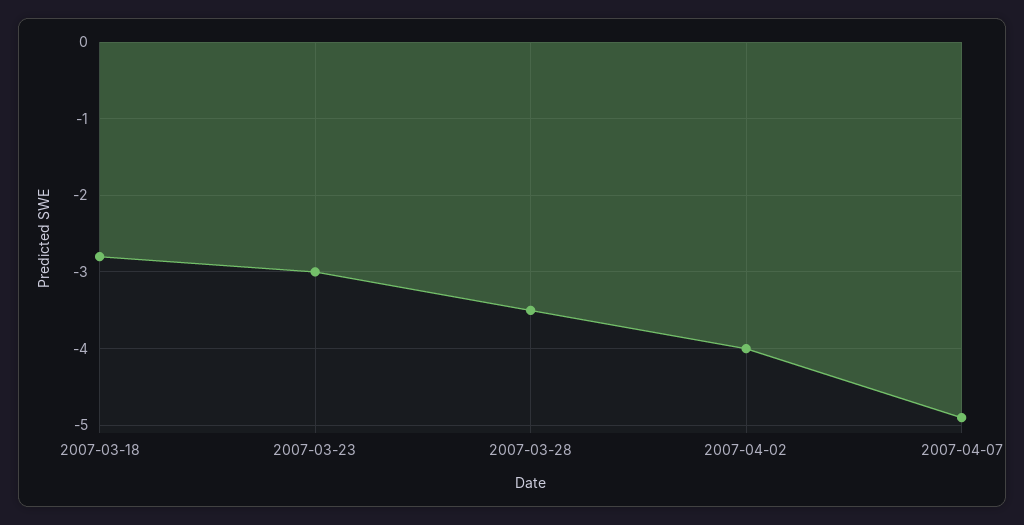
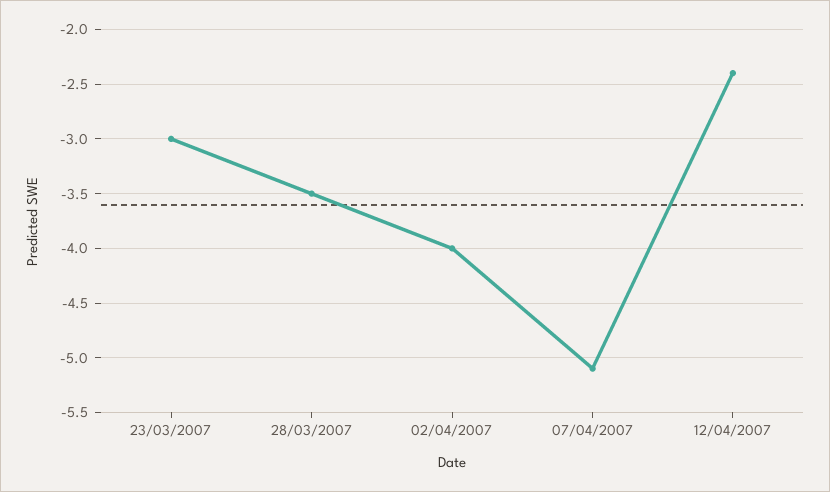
2007-03-18: -2.8 -> none
2007-04-07: -4.9 -> -5.1
12/04/2007: none -> -2.4

